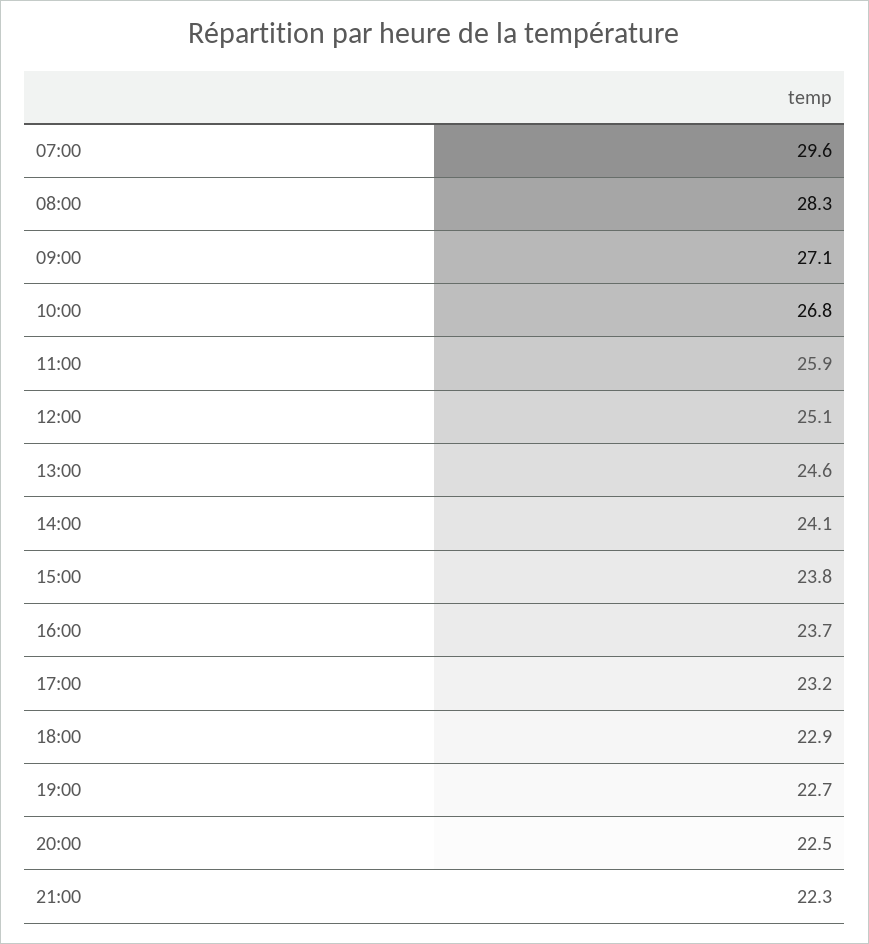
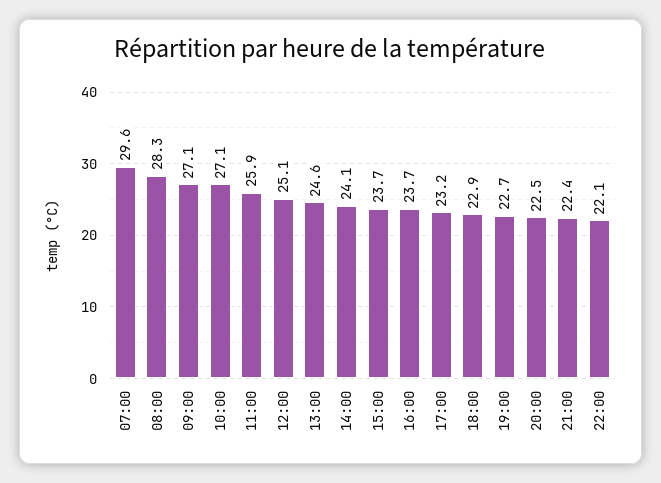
10:00: 26.8 -> 27.1
15:00: 23.8 -> 23.7
21:00: 22.3 -> 22.4
22:00: none -> 22.1

